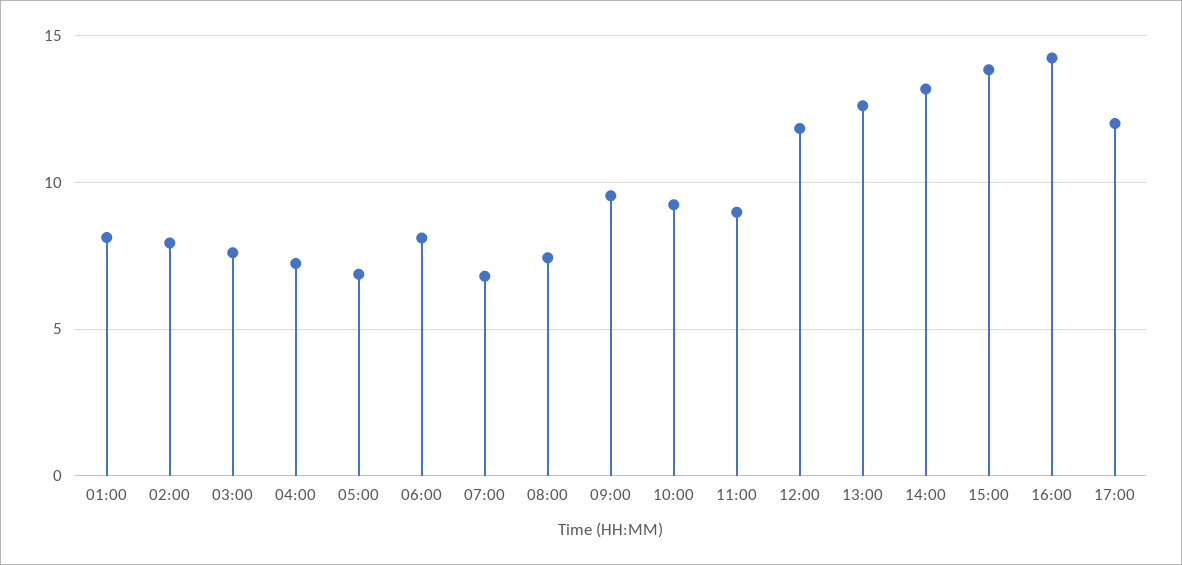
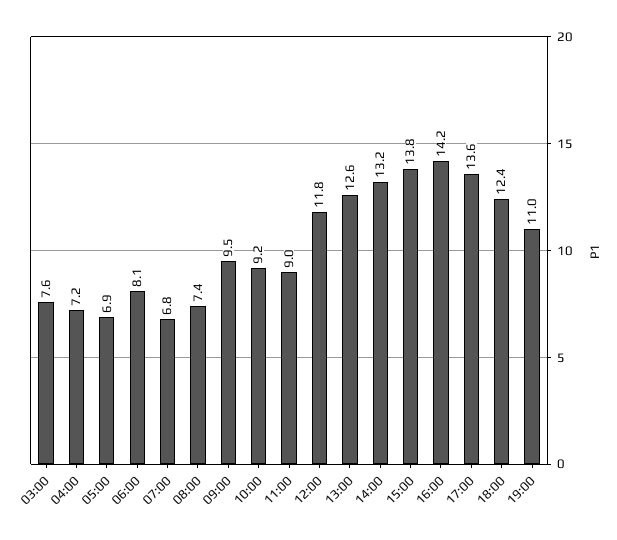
01:00: 8 -> none
02:00: 8 -> none
17:00: 12 -> 13.6
18:00: none -> 12.4
19:00: none -> 11

